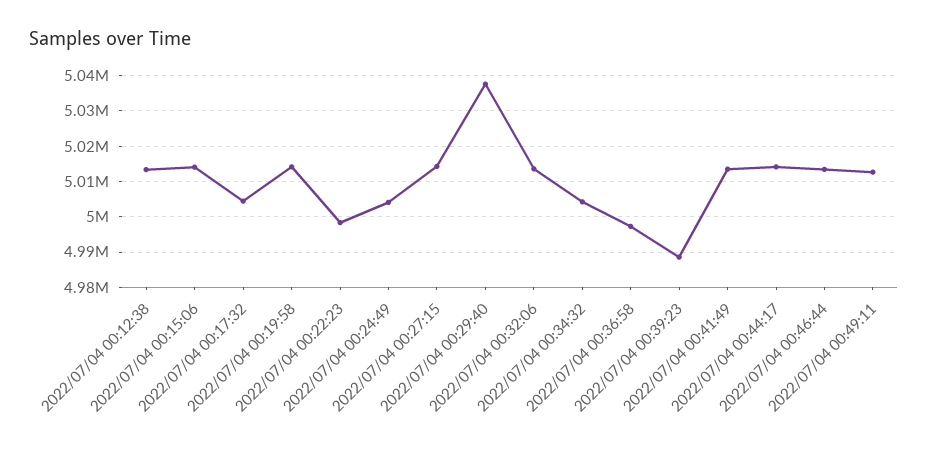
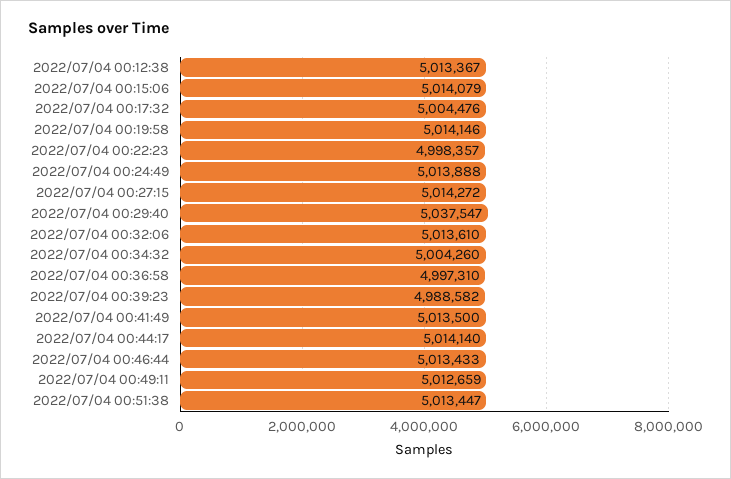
2022/07/04 00:24:49: 5004000 -> 5013888
2022/07/04 00:51:38: none -> 5013447

